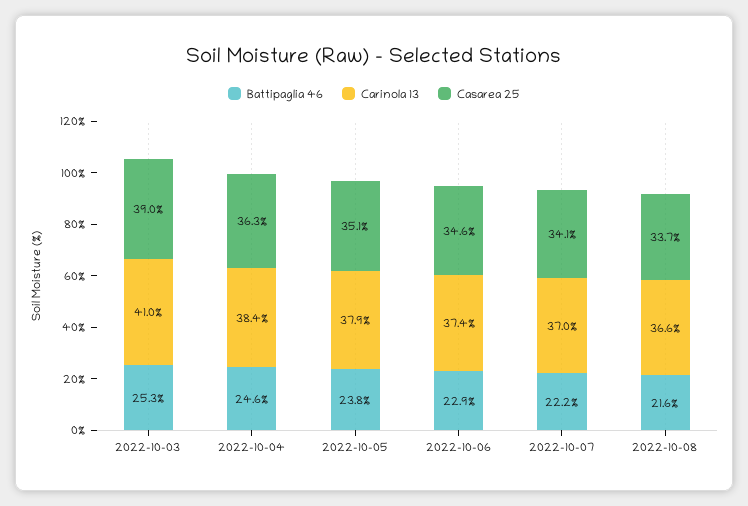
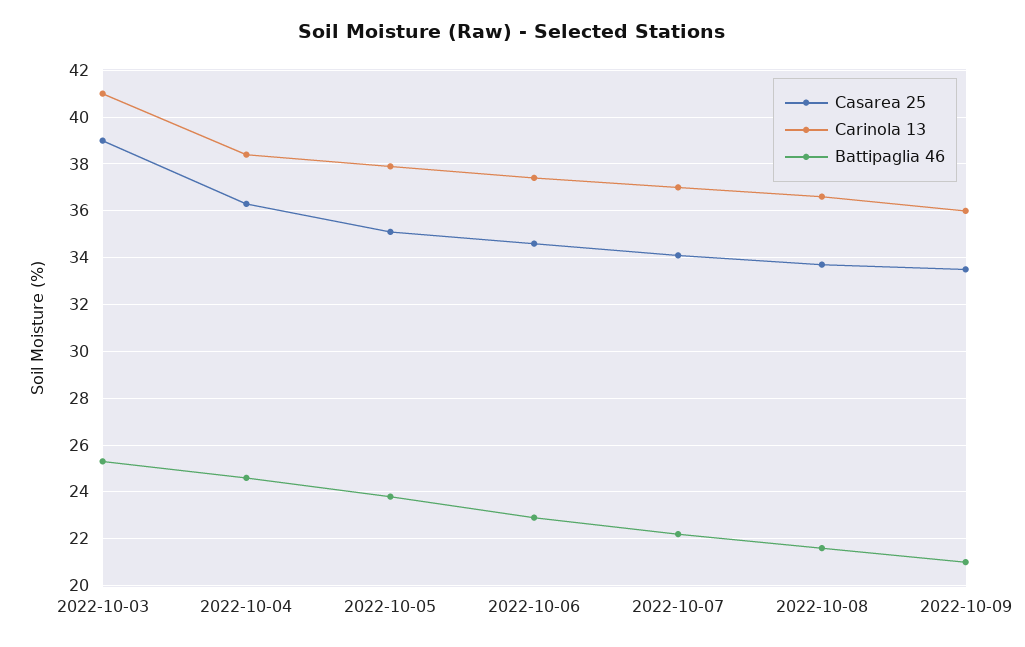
Casarea 25, 2022-10-09: none -> 33.5
Carinola 13, 2022-10-09: none -> 36
Battipaglia 46, 2022-10-09: none -> 21

